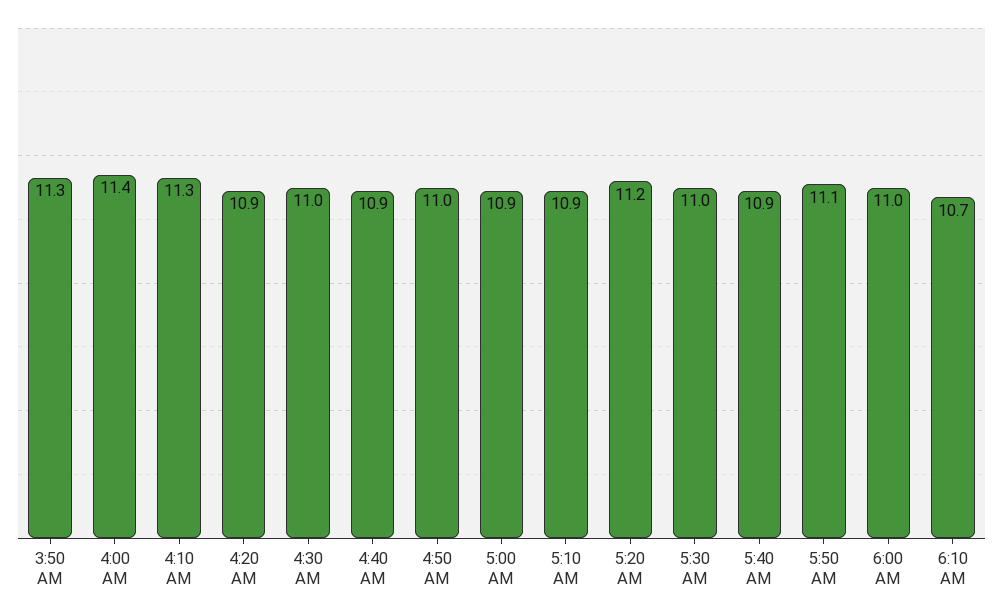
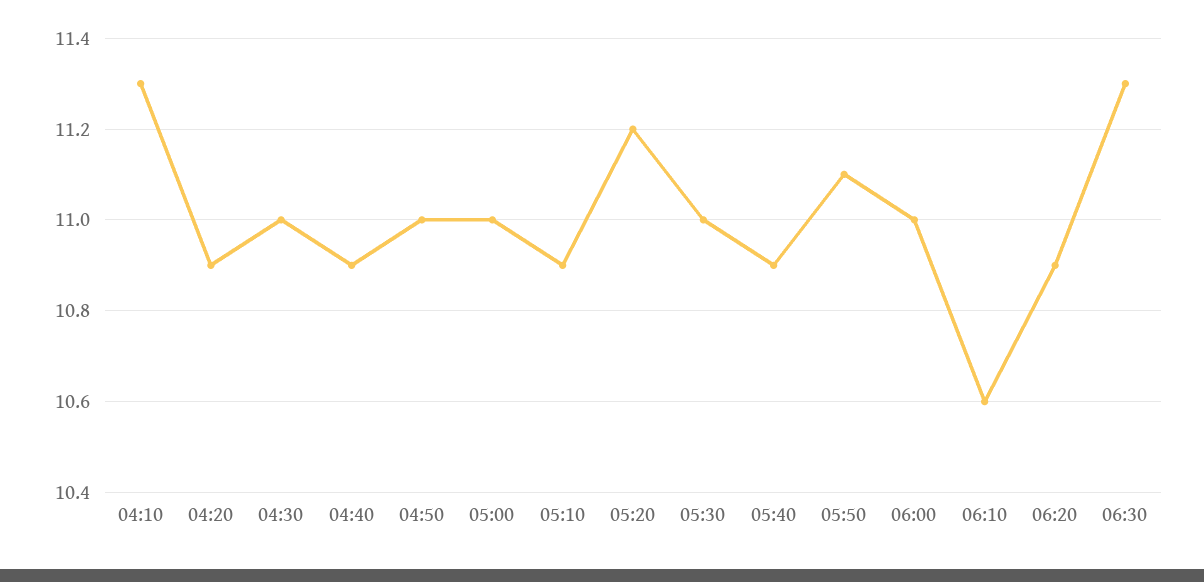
3:50 AM: 11.3 -> none
4:00 AM: 11.4 -> none
5:00 AM: 10.9 -> 11
6:10 AM: 10.7 -> 10.6
06:20: none -> 10.9
06:30: none -> 11.3

